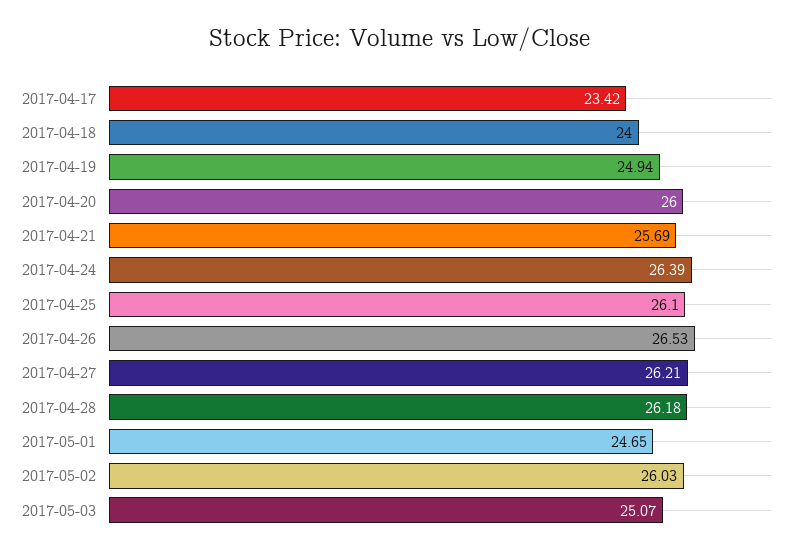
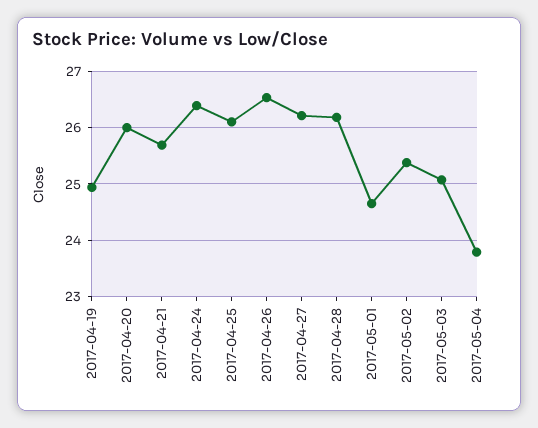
2017-04-17: 23.42 -> none
2017-04-18: 24 -> none
2017-05-02: 26.03 -> 25.4
2017-05-04: none -> 23.8

